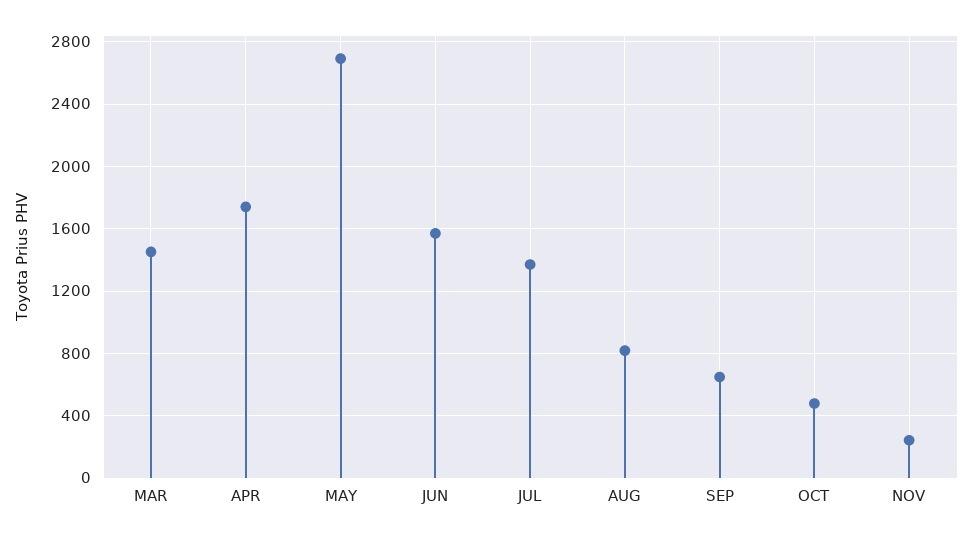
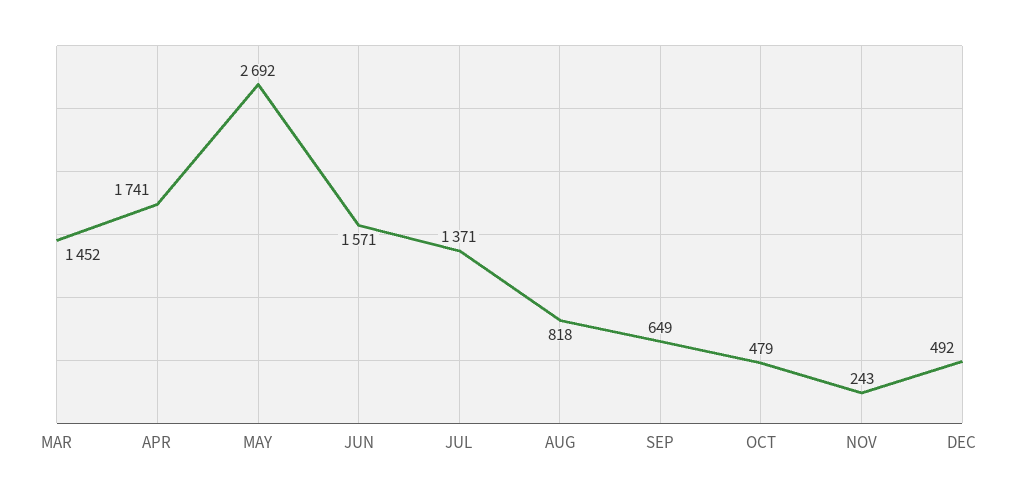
DEC: none -> 492

